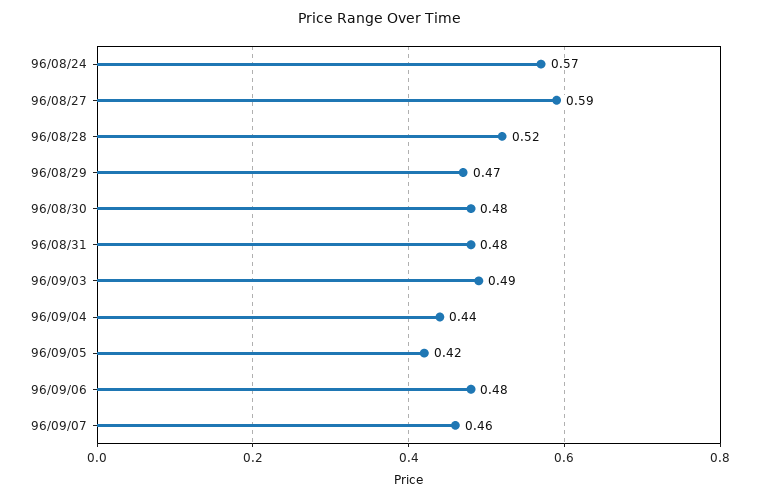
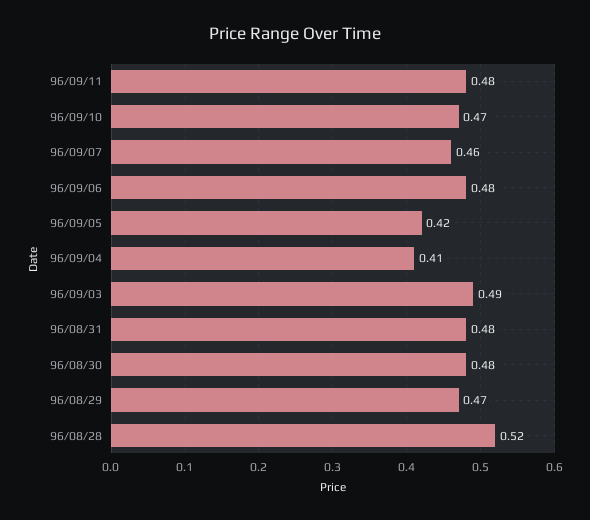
96/08/24: 0.57 -> none
96/08/27: 0.59 -> none
96/09/04: 0.44 -> 0.41
96/09/11: none -> 0.48
96/09/10: none -> 0.47

